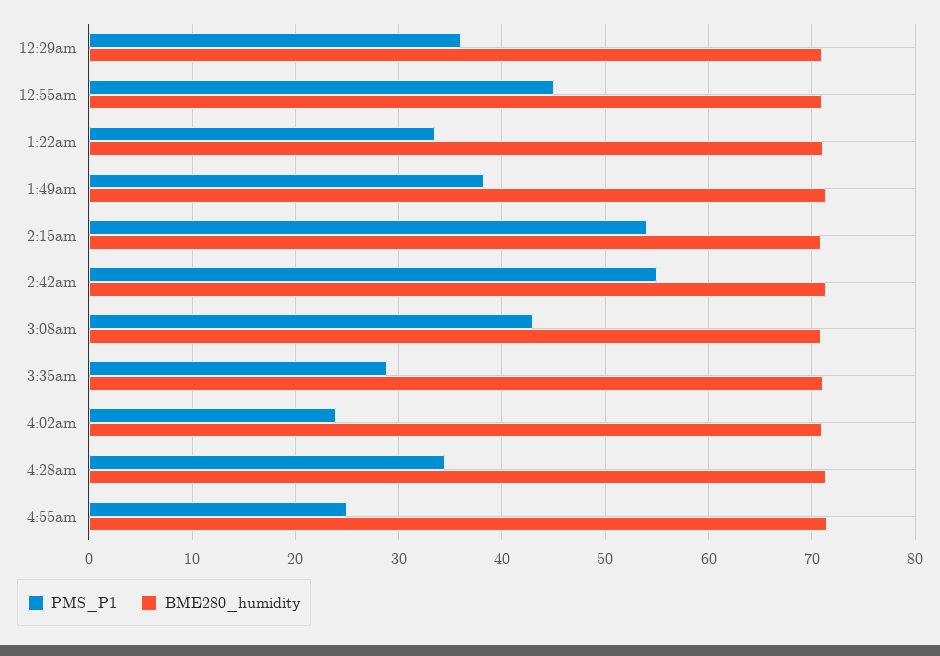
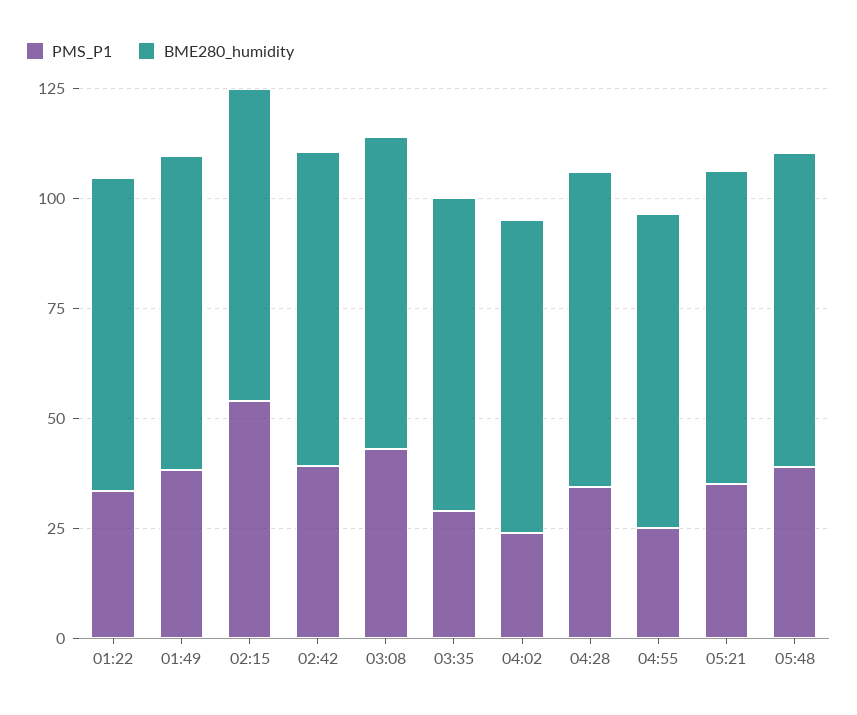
PMS_P1, 12:29am: 36 -> none
BME280_humidity, 12:29am: 71 -> none
PMS_P1, 12:55am: 45 -> none
BME280_humidity, 12:55am: 71 -> none
PMS_P1, 2:42am: 55 -> 40
PMS_P1, 05:21: none -> 35
BME280_humidity, 05:21: none -> 70
PMS_P1, 05:48: none -> 40
BME280_humidity, 05:48: none -> 70

